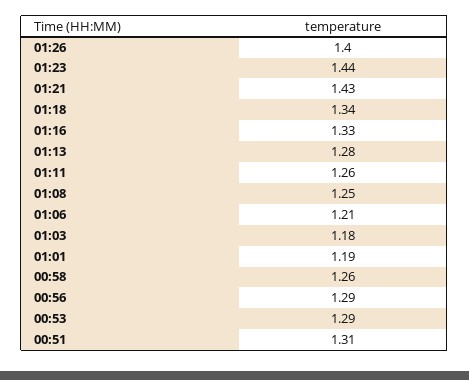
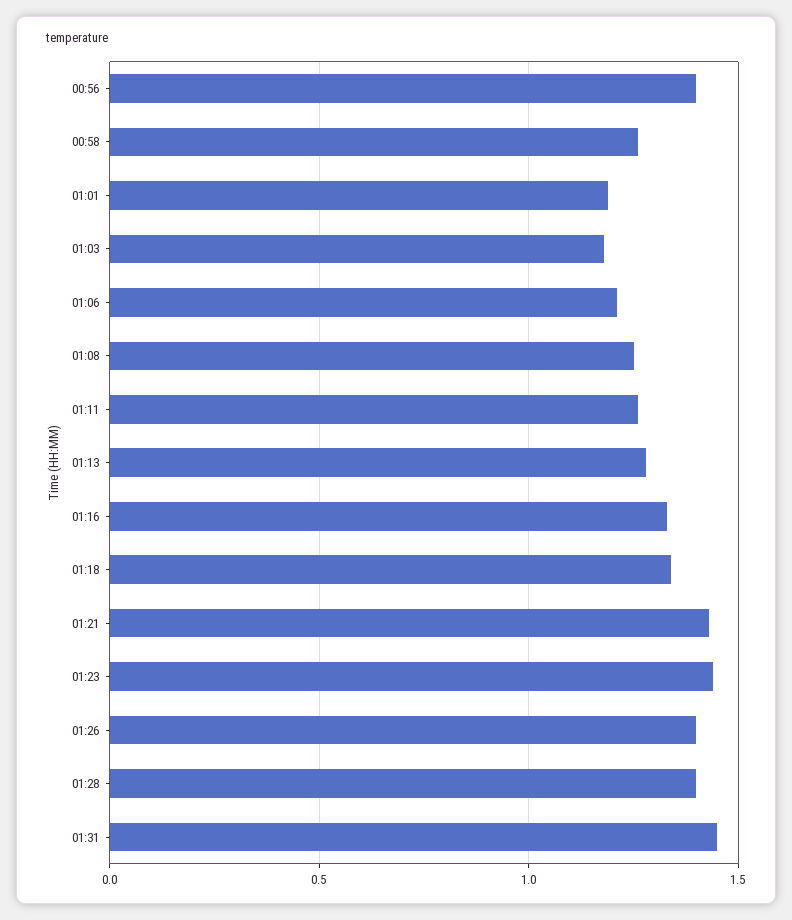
00:56: 1.29 -> 1.4
00:53: 1.29 -> none
00:51: 1.31 -> none
01:28: none -> 1.4
01:31: none -> 1.45

